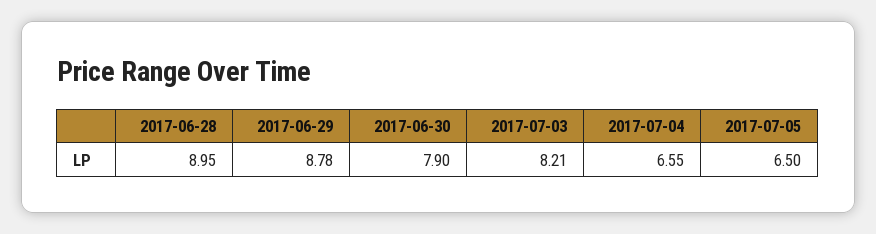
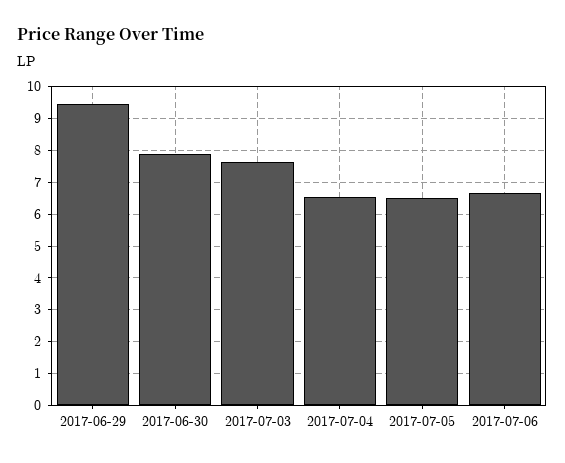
2017-06-28: 8.95 -> none
2017-06-29: 8.78 -> 9.4
2017-07-03: 8.21 -> 7.6
2017-07-06: none -> 6.6

